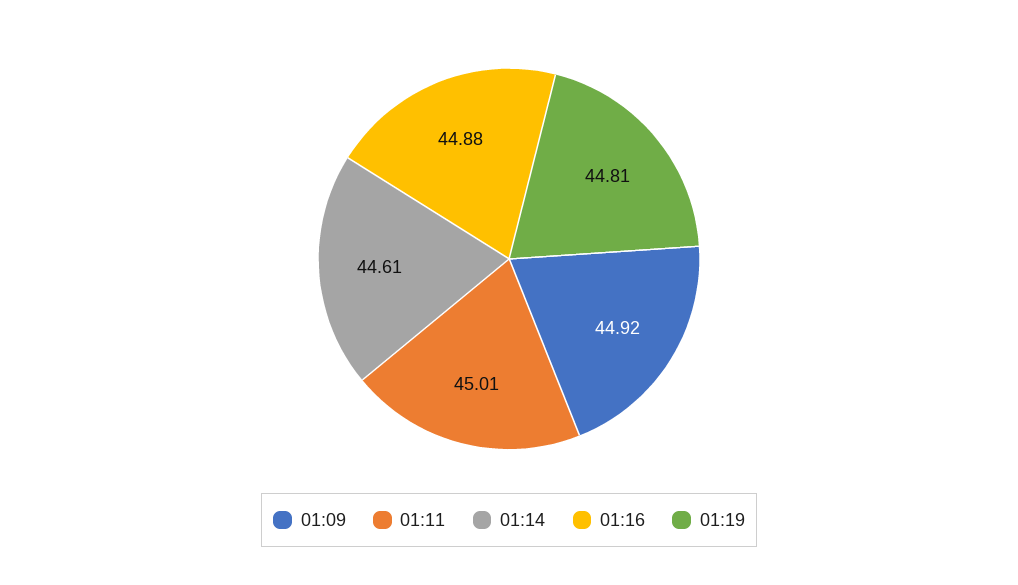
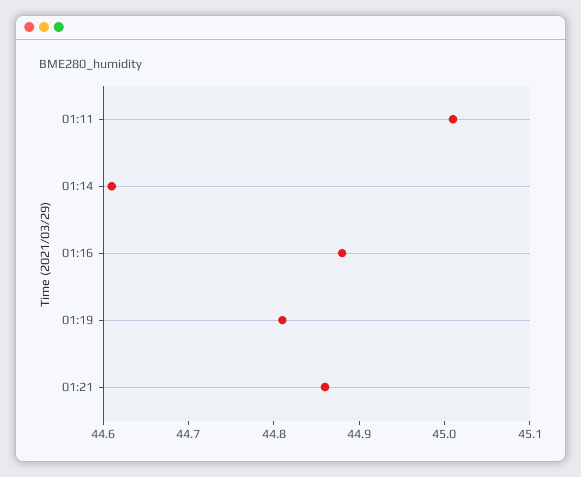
01:09: 44.92 -> none
01:21: none -> 44.86

